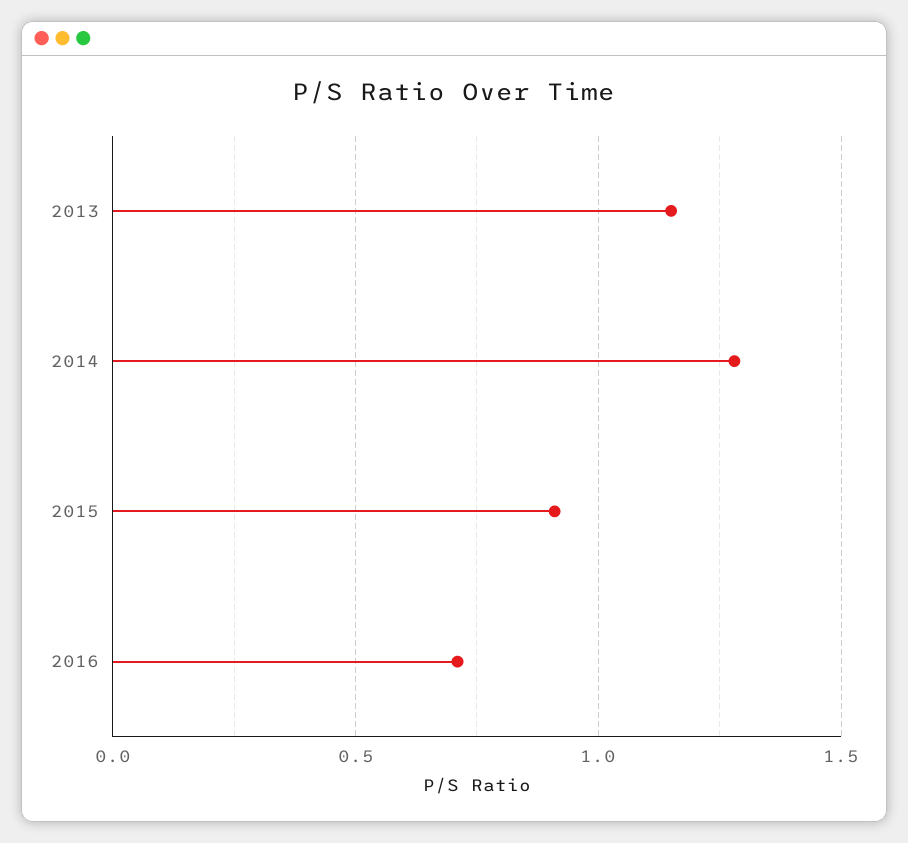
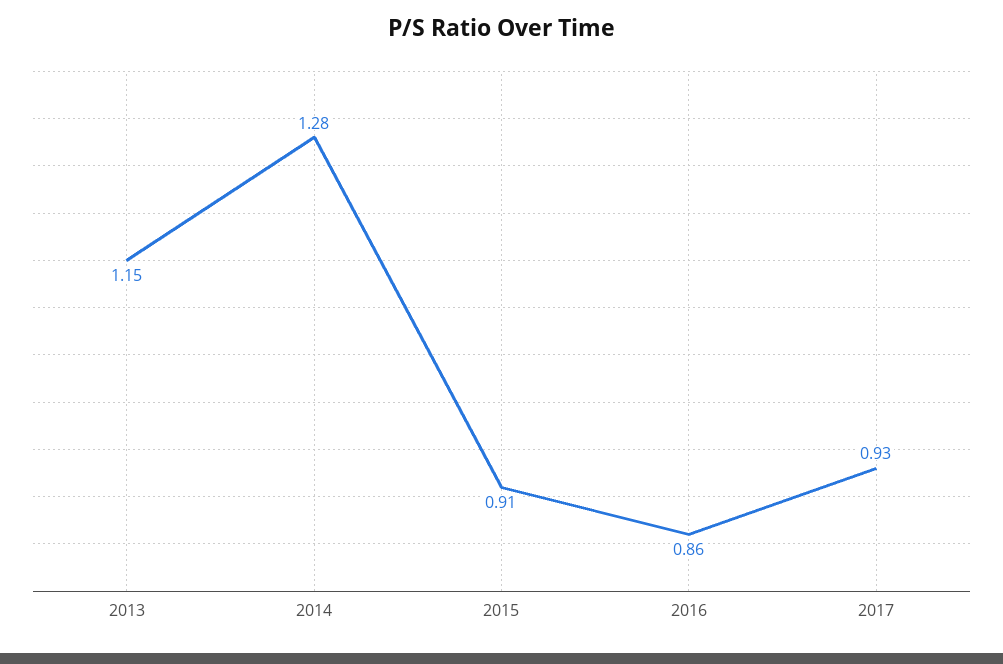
2016: 0.7 -> 0.86
2017: none -> 0.93

